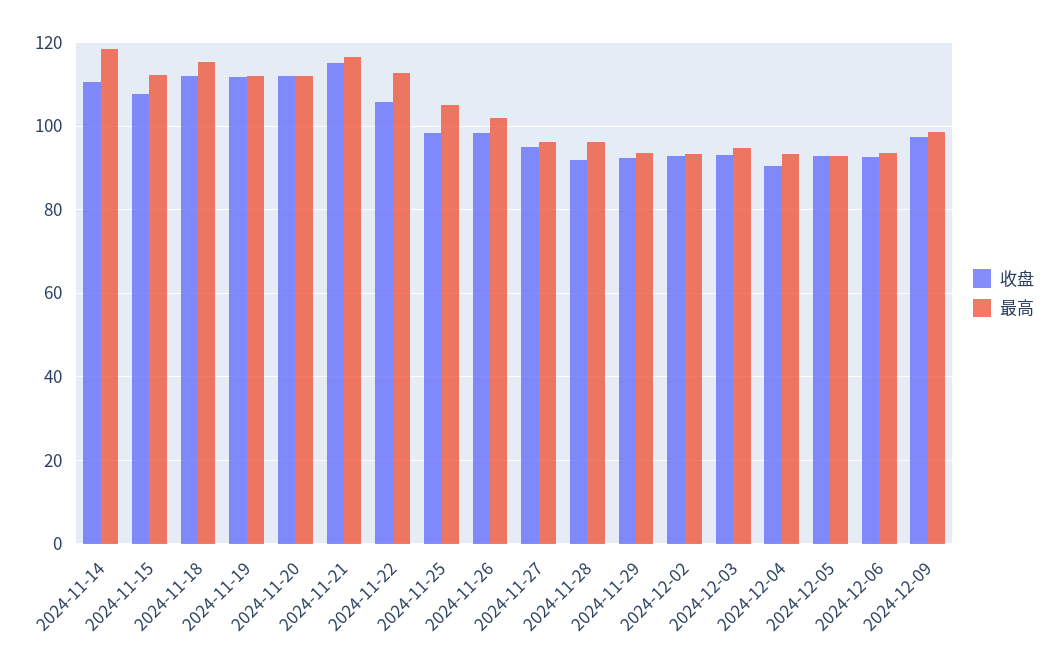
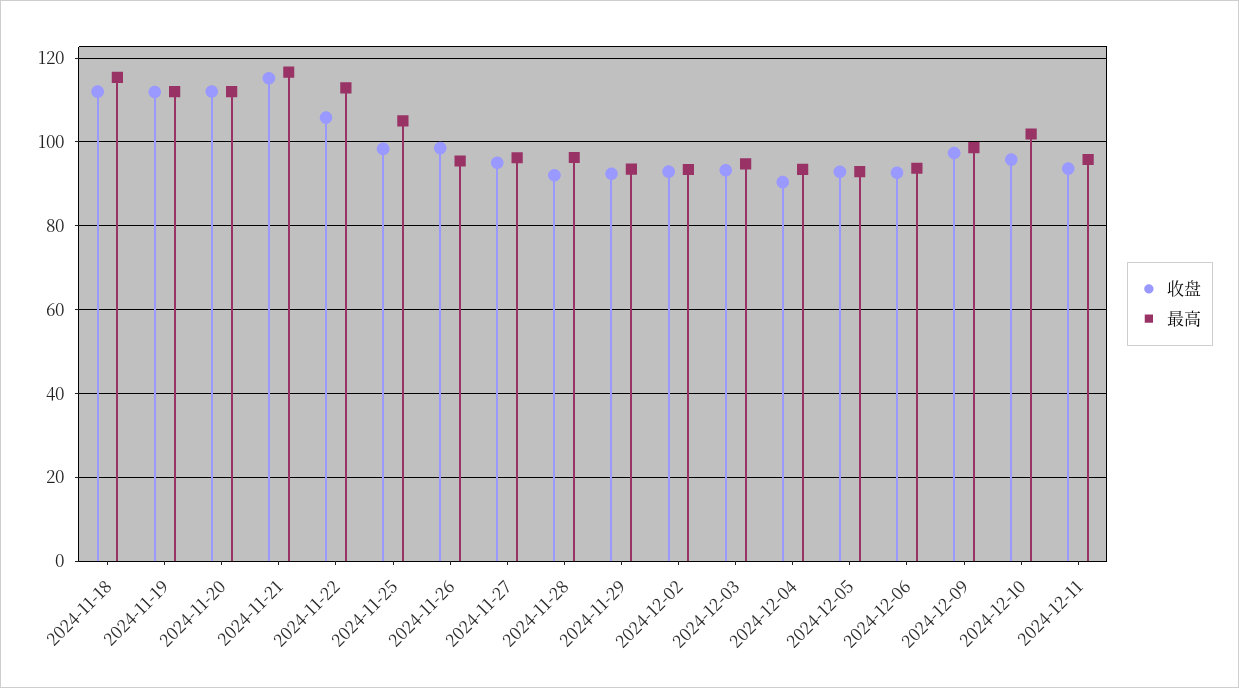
收盘, 2024-11-14: 110 -> none
最高, 2024-11-14: 118 -> none
收盘, 2024-11-15: 108 -> none
最高, 2024-11-15: 112 -> none
最高, 2024-11-26: 102 -> 96
收盘, 2024-12-10: none -> 96
最高, 2024-12-10: none -> 102
收盘, 2024-12-11: none -> 94
最高, 2024-12-11: none -> 96

